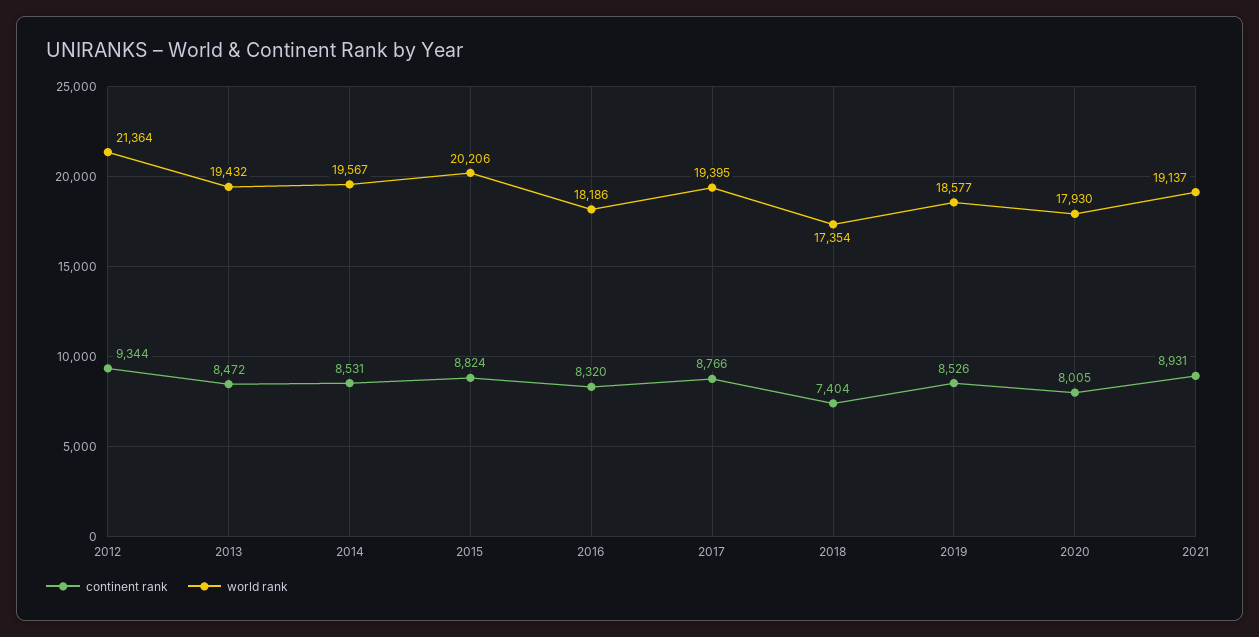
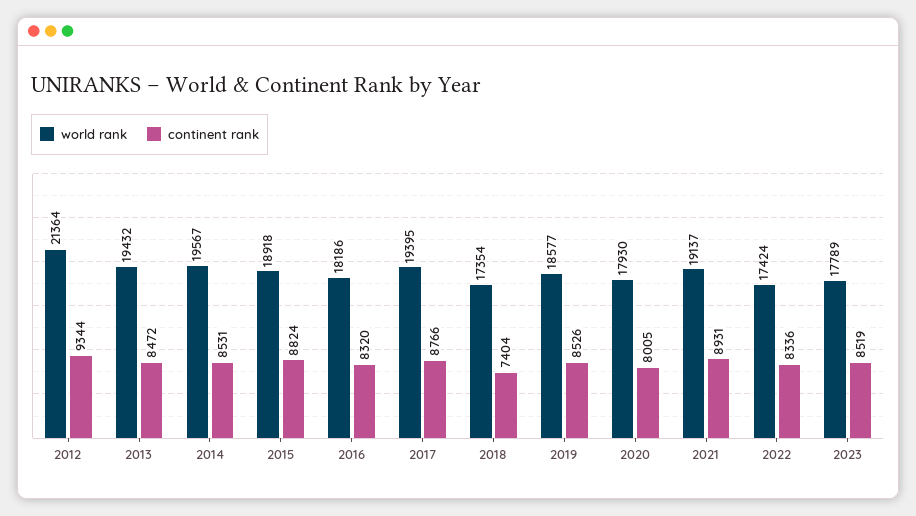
world rank, 2015: 20206 -> 18918
world rank, 2022: none -> 17424
continent rank, 2022: none -> 8336
world rank, 2023: none -> 17789
continent rank, 2023: none -> 8519

